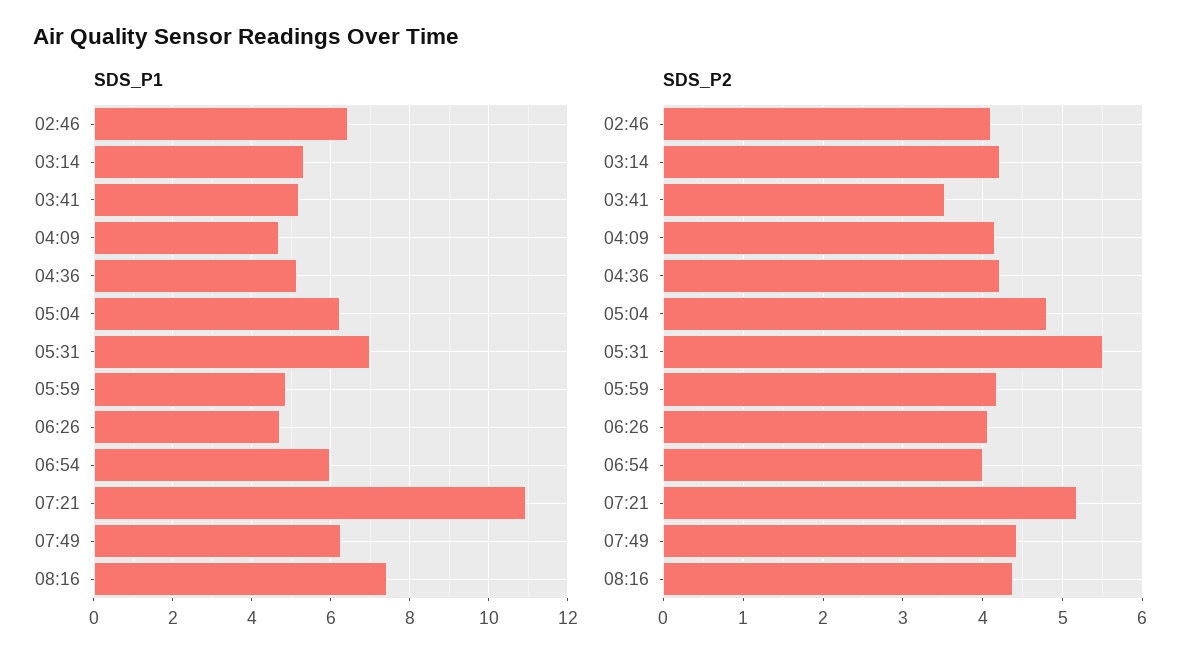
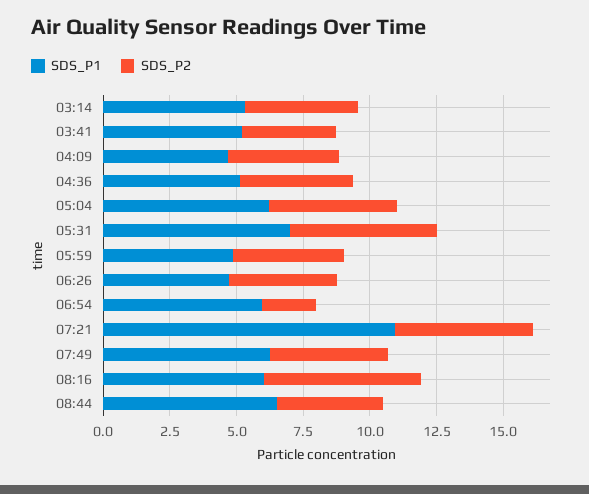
SDS_P1, 02:46: 6.4 -> none
SDS_P1, 08:16: 7.4 -> 6
SDS_P2, 02:46: 4.1 -> none
SDS_P2, 06:54: 4 -> 2
SDS_P2, 08:16: 4.4 -> 6
SDS_P1, 08:44: none -> 6.5
SDS_P2, 08:44: none -> 4

